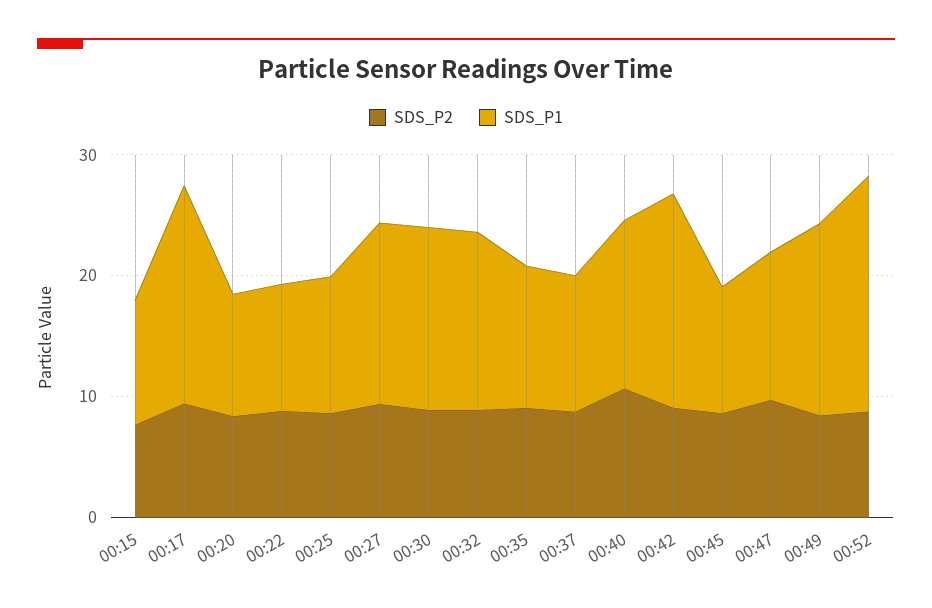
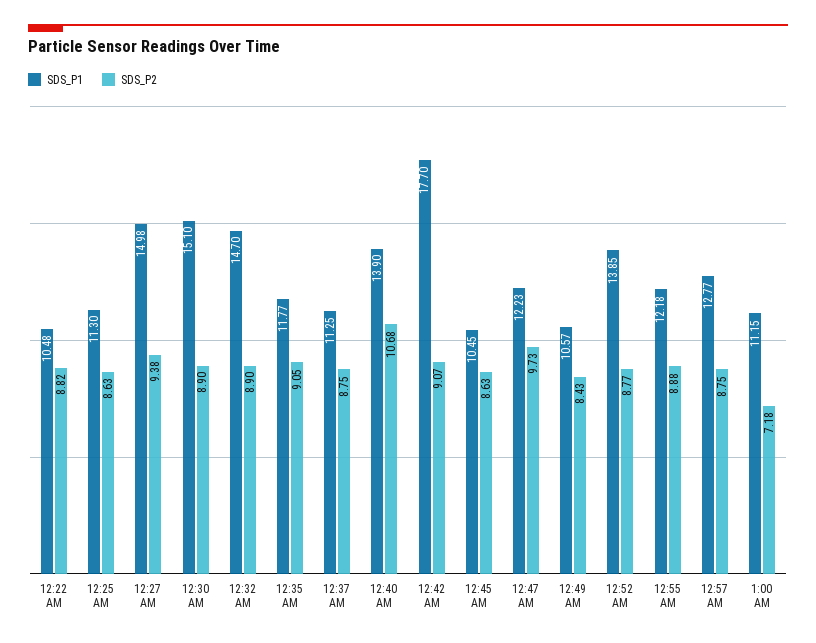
SDS_P2, 00:15: 8 -> none
SDS_P1, 00:15: 10 -> none
SDS_P2, 00:17: 10 -> none
SDS_P1, 00:17: 18 -> none
SDS_P2, 00:20: 8 -> none
SDS_P1, 00:20: 10 -> none
SDS_P1, 00:49: 16 -> 10.57
SDS_P1, 00:52: 20 -> 13.85
SDS_P1, 12:55 AM: none -> 12.18
SDS_P2, 12:55 AM: none -> 8.88
SDS_P1, 12:57 AM: none -> 12.77
SDS_P2, 12:57 AM: none -> 8.75
SDS_P1, 1:00 AM: none -> 11.15
SDS_P2, 1:00 AM: none -> 7.18

